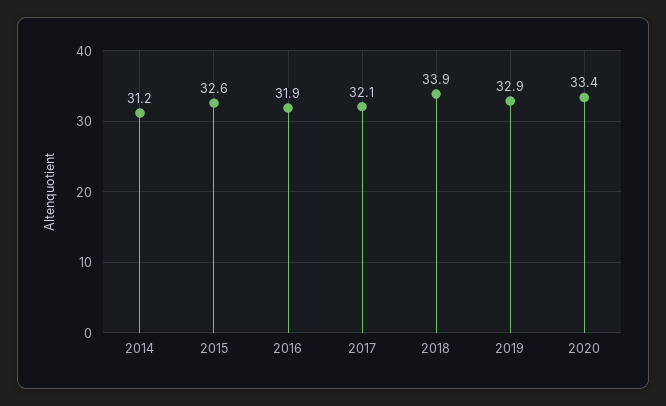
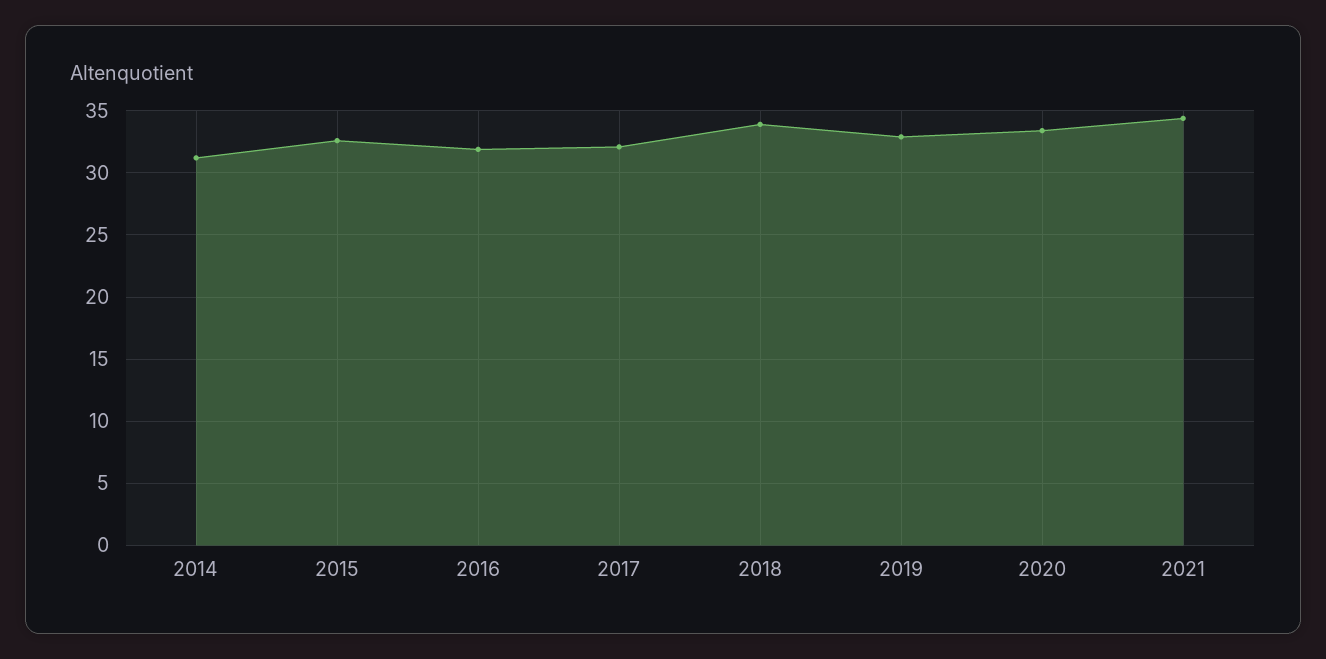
2021: none -> 34.5

